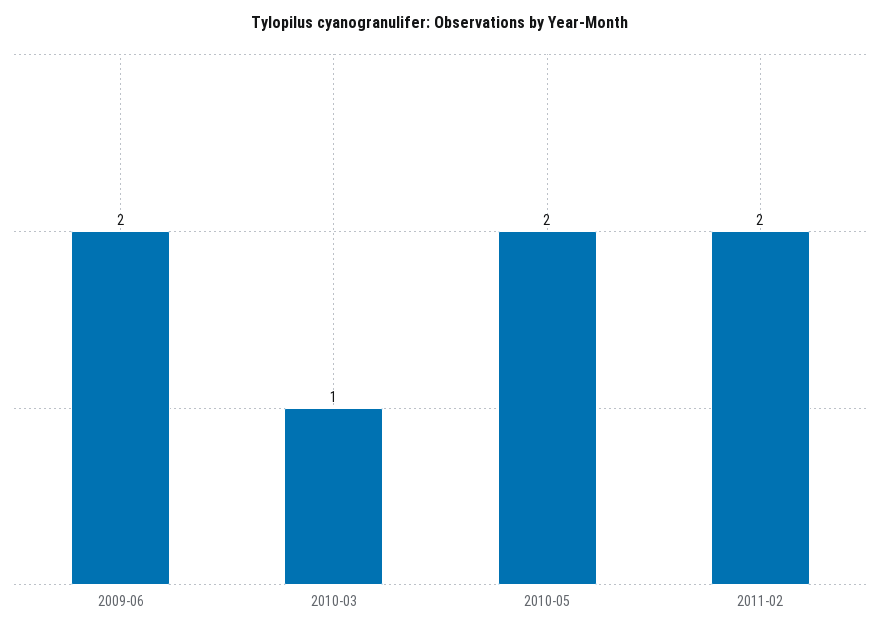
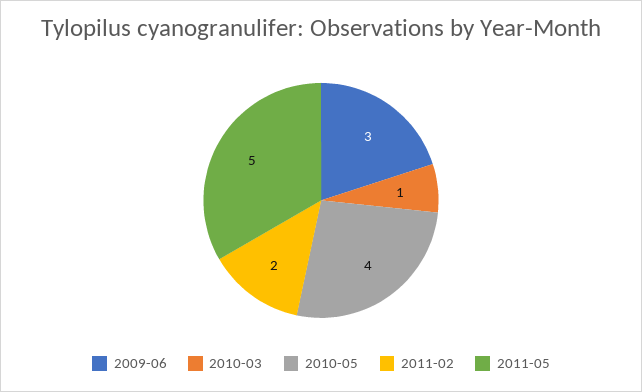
2009-06: 2 -> 3
2010-05: 2 -> 4
2011-05: none -> 5

